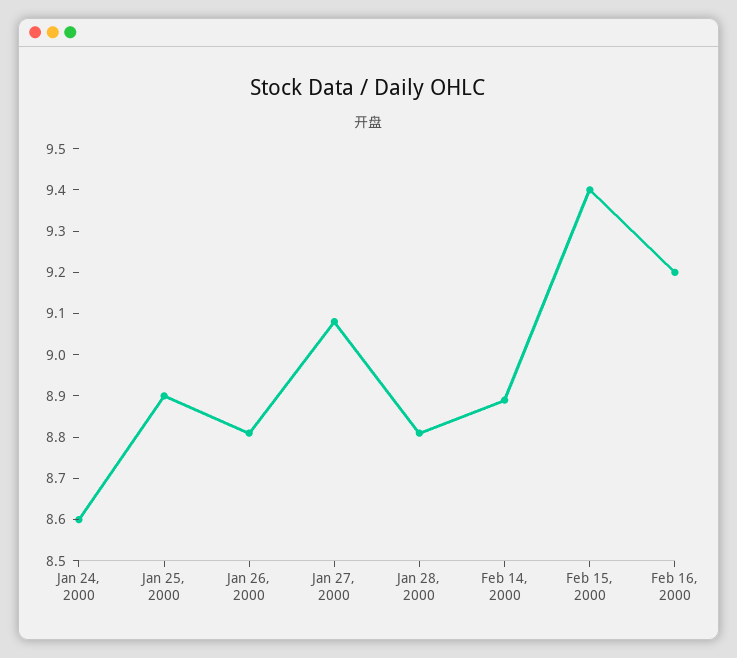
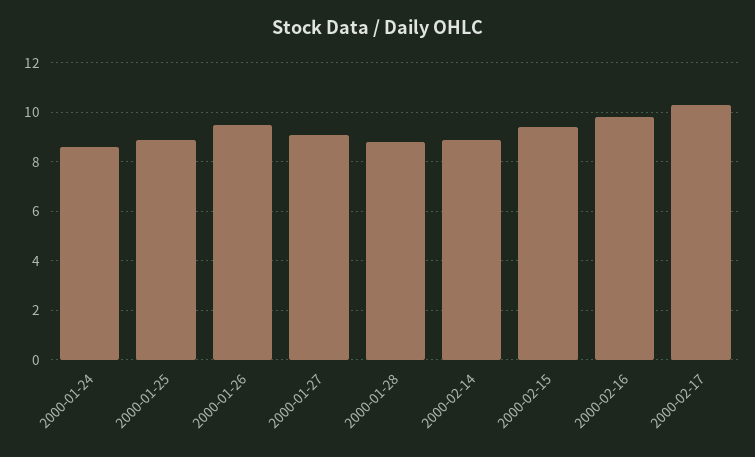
Jan 26, 2000: 8.8 -> 9.5
Feb 16, 2000: 9.2 -> 9.75
2000-02-17: none -> 10.25

